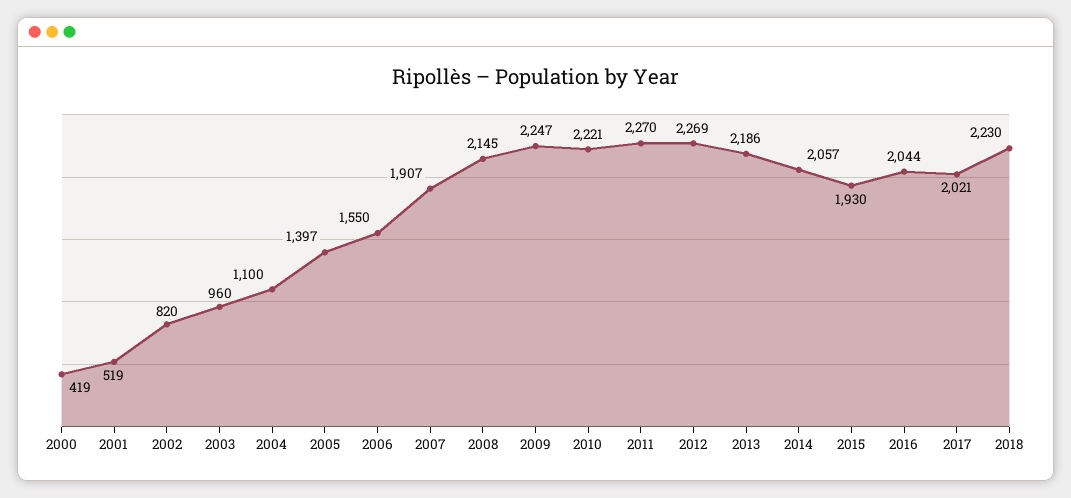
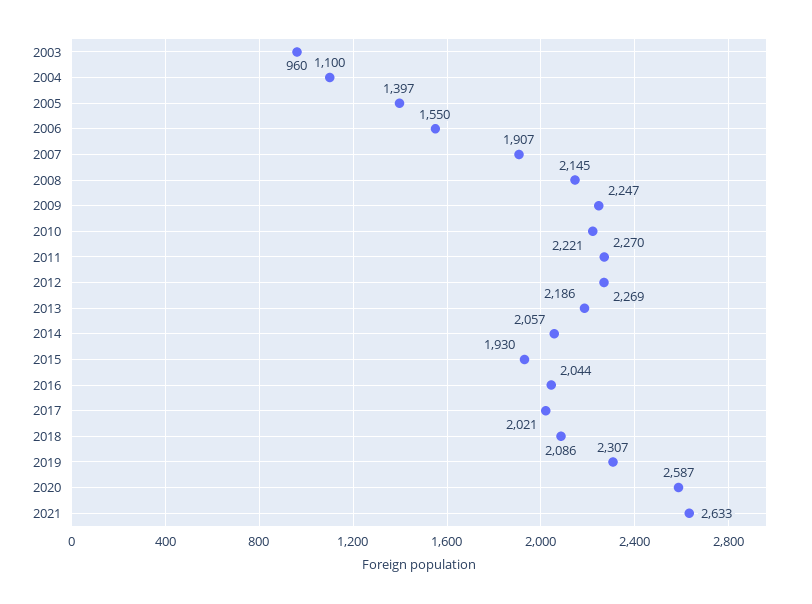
2000: 419 -> none
2001: 519 -> none
2002: 820 -> none
2018: 2230 -> 2086
2019: none -> 2307
2020: none -> 2587
2021: none -> 2633

